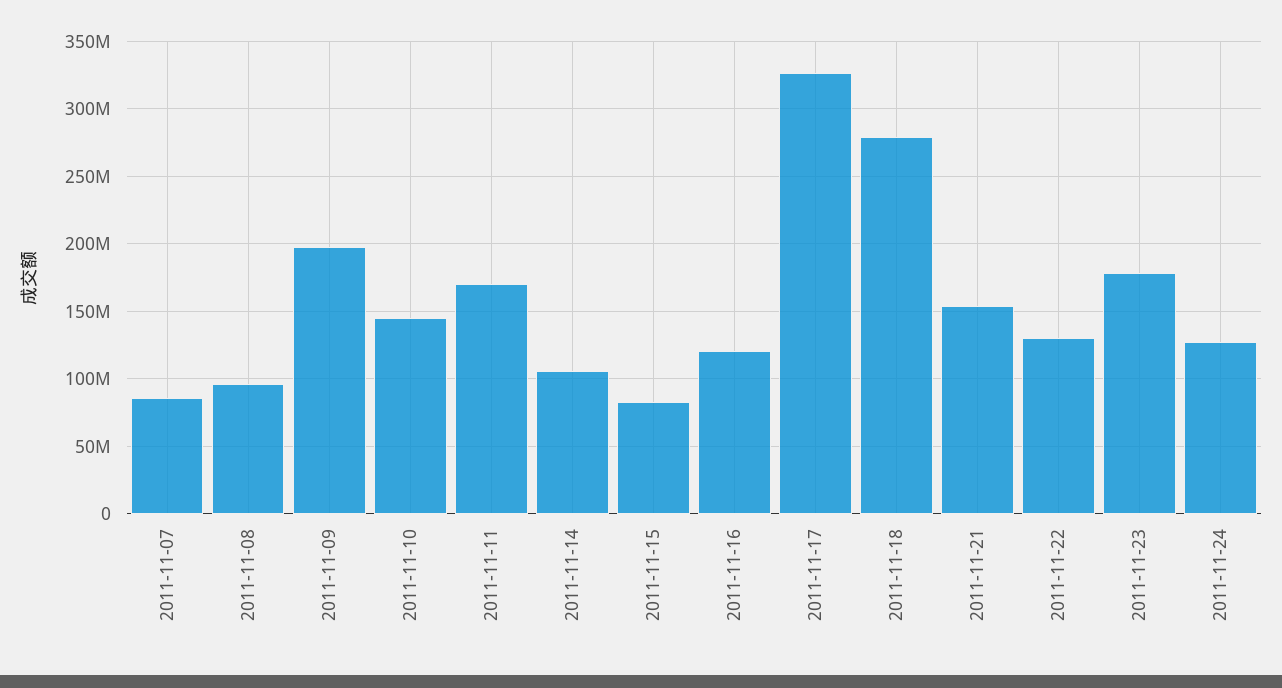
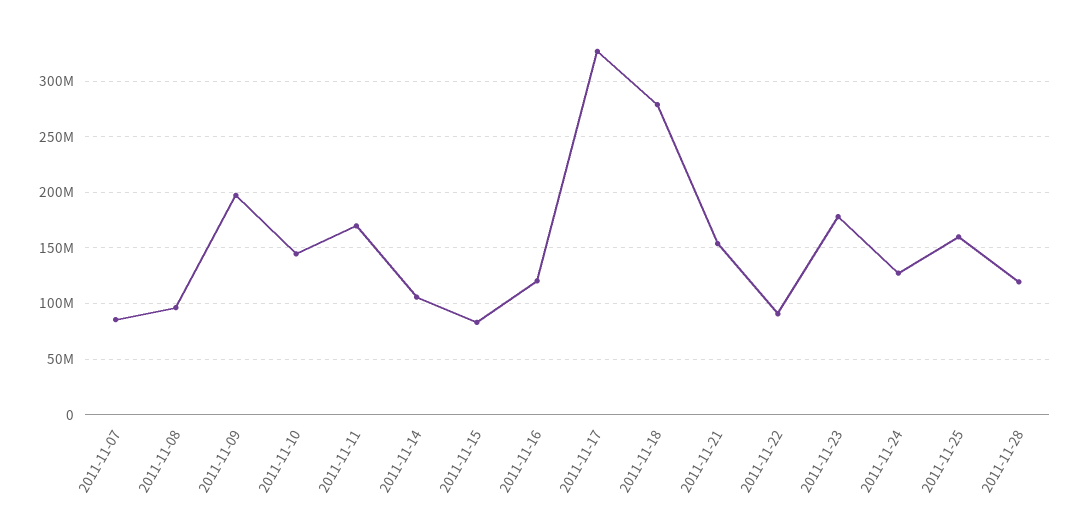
2011-11-22: 130000000 -> 90000000
2011-11-25: none -> 160000000
2011-11-28: none -> 120000000

